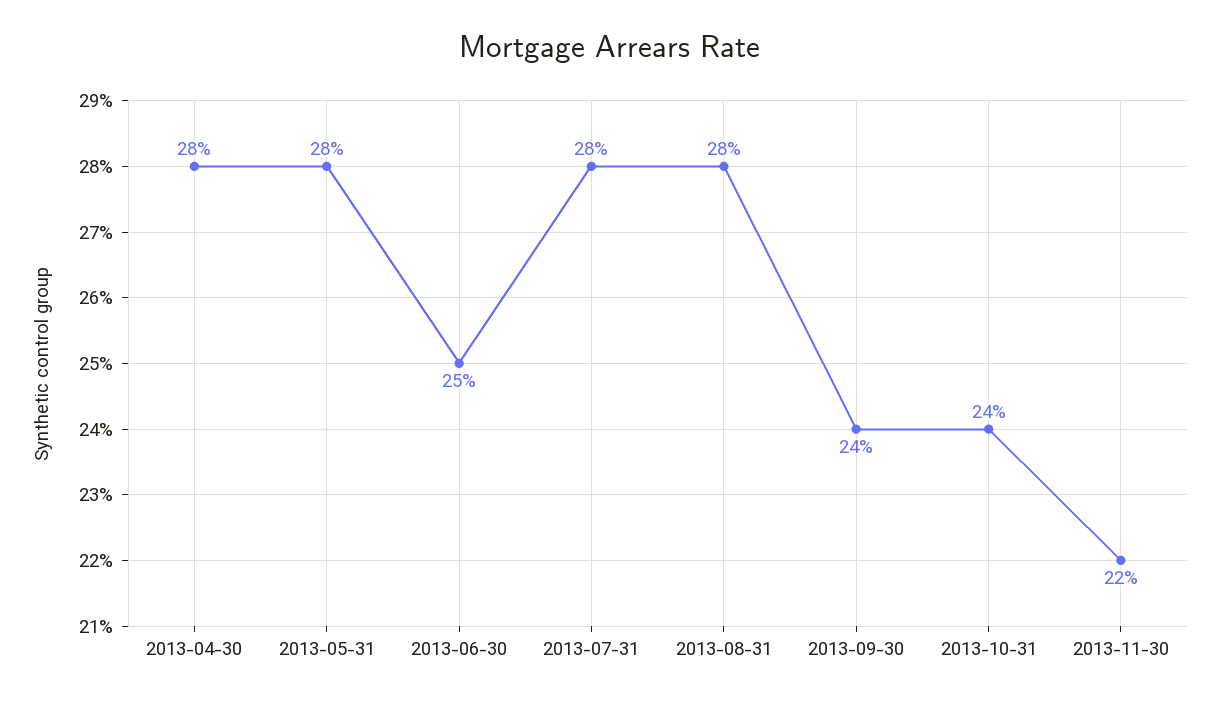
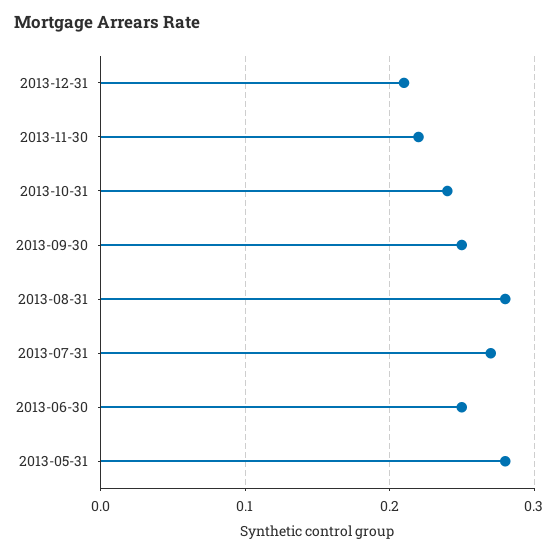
2013-04-30: 0.28 -> none
2013-07-31: 0.28 -> 0.27
2013-09-30: 0.24 -> 0.25
2013-12-31: none -> 0.21

